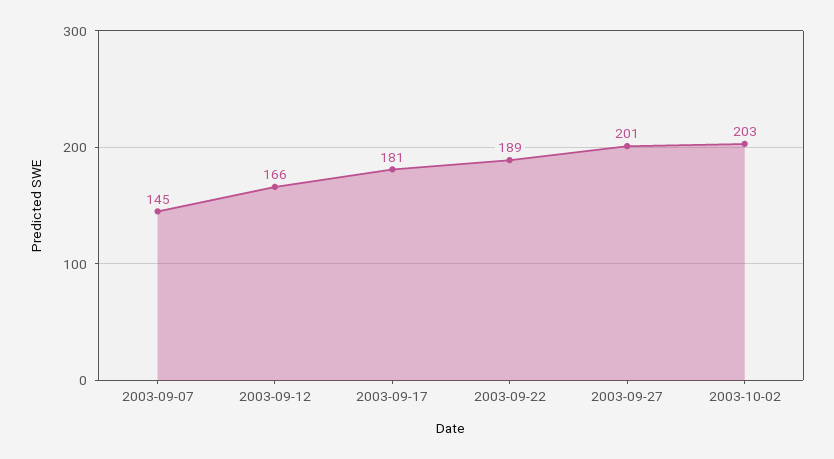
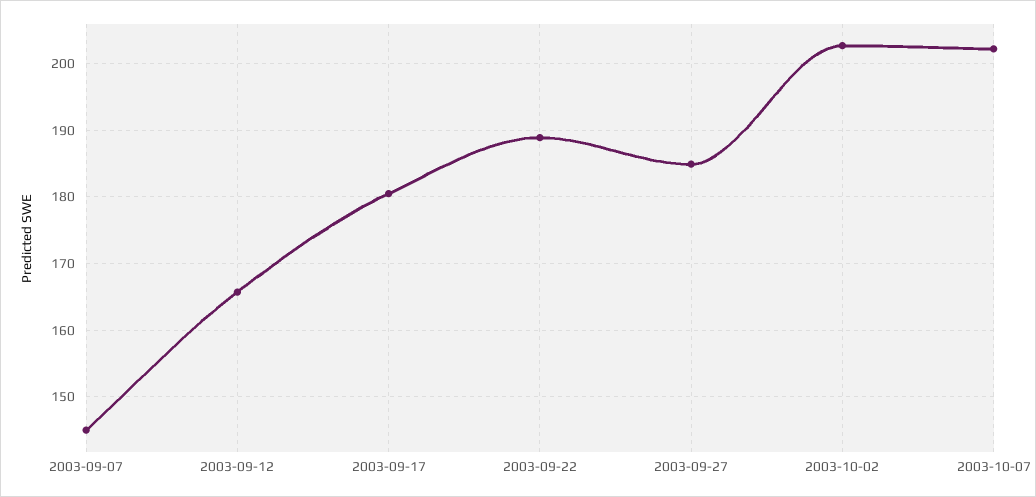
2003-09-27: 201 -> 185
2003-10-07: none -> 202

